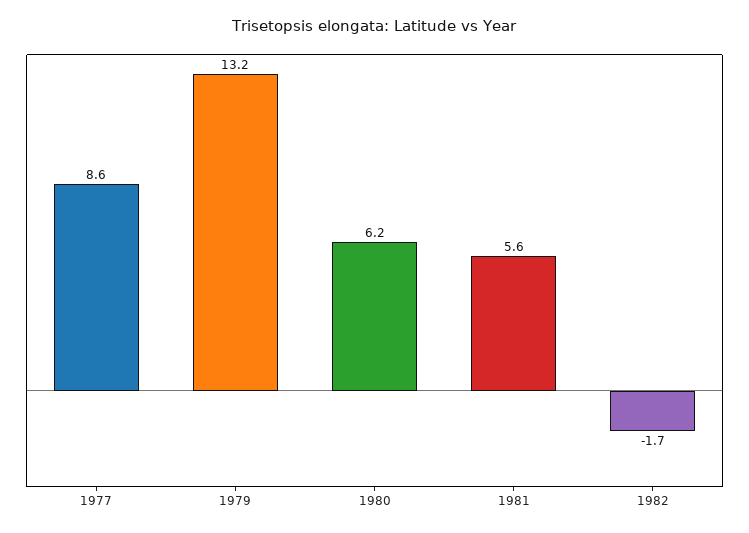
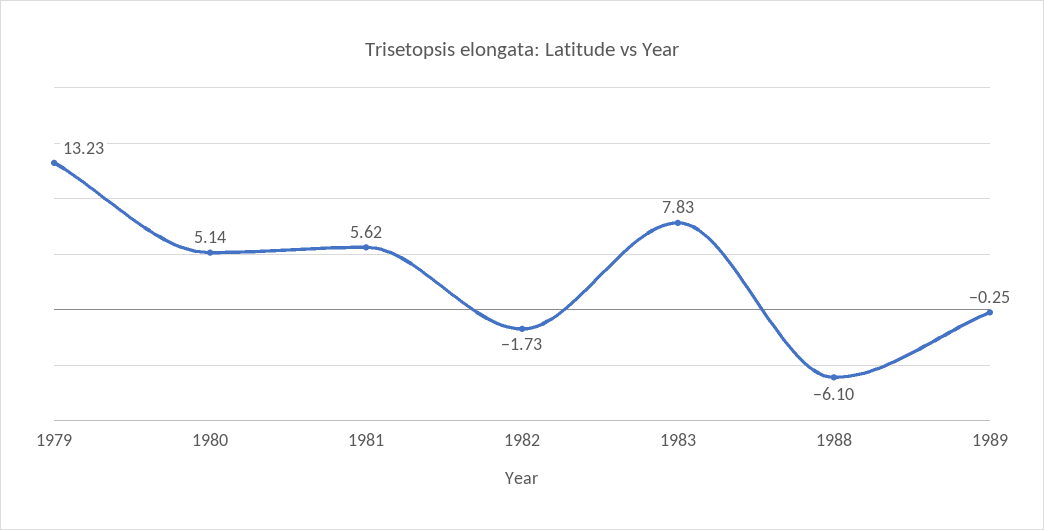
1977: 8.6 -> none
1980: 6.2 -> 5.14
1983: none -> 7.83
1988: none -> -6.1
1989: none -> -0.25

